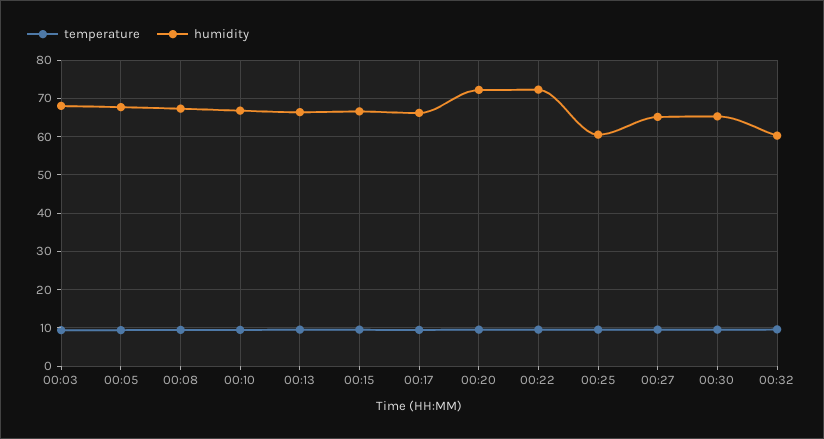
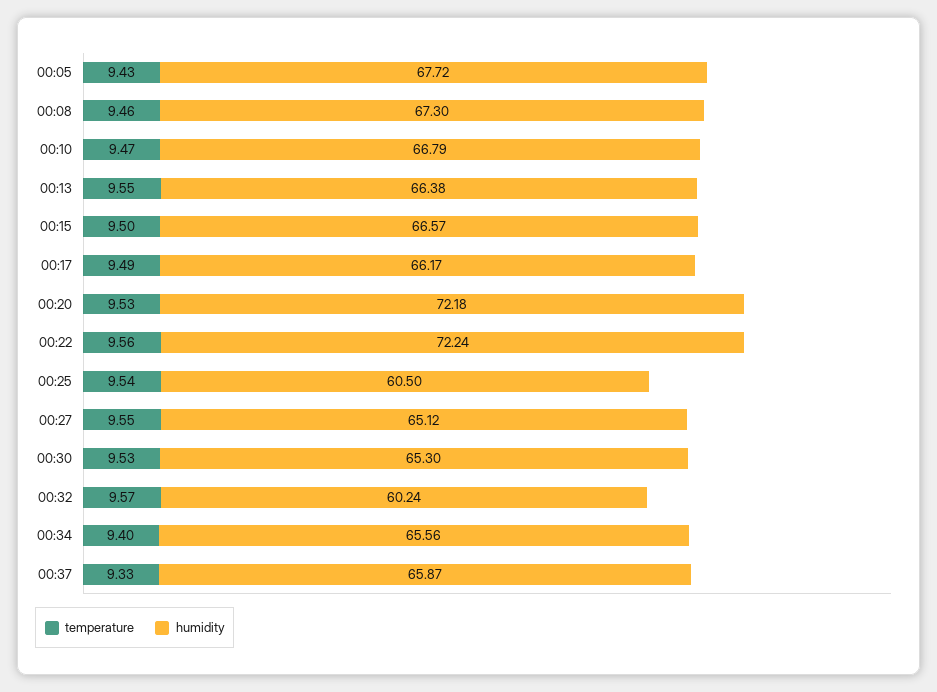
temperature, 00:03: 10 -> none
humidity, 00:03: 68 -> none
temperature, 00:34: none -> 9.4
humidity, 00:34: none -> 65.56
temperature, 00:37: none -> 9.33
humidity, 00:37: none -> 65.87

